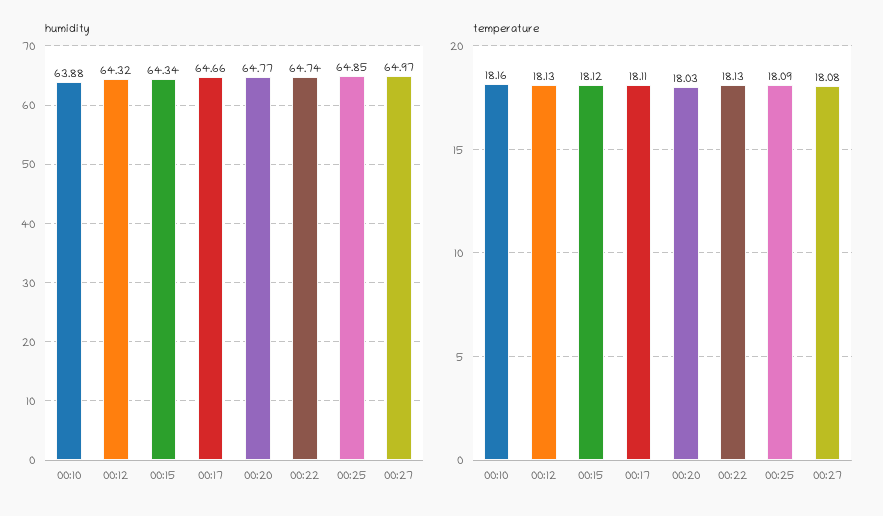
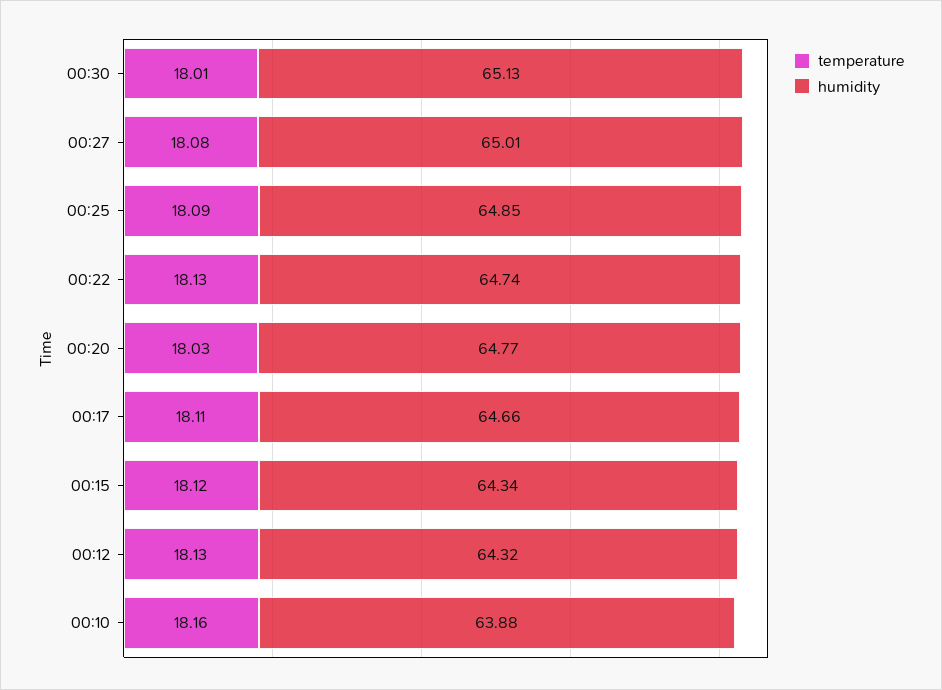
humidity, 00:27: 64.97 -> 65.01
temperature, 00:30: none -> 18.01
humidity, 00:30: none -> 65.13

